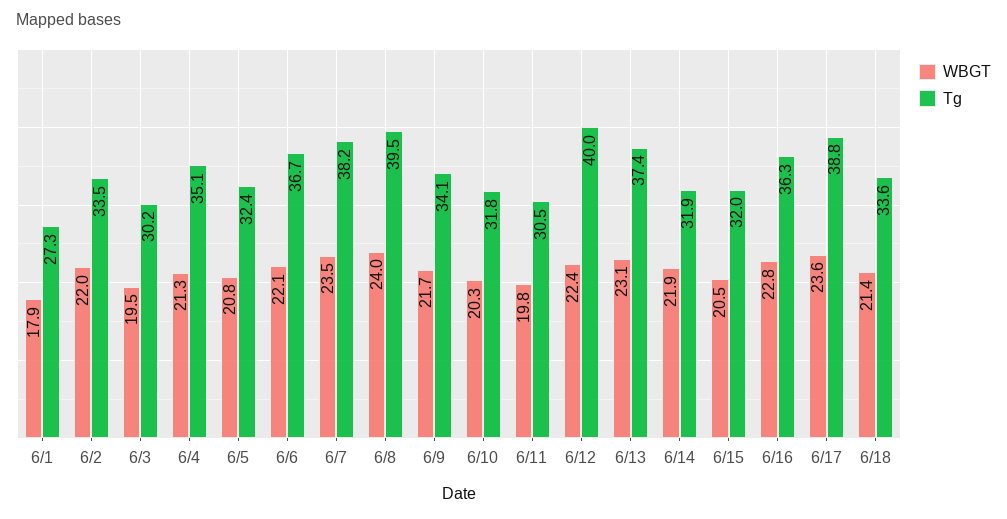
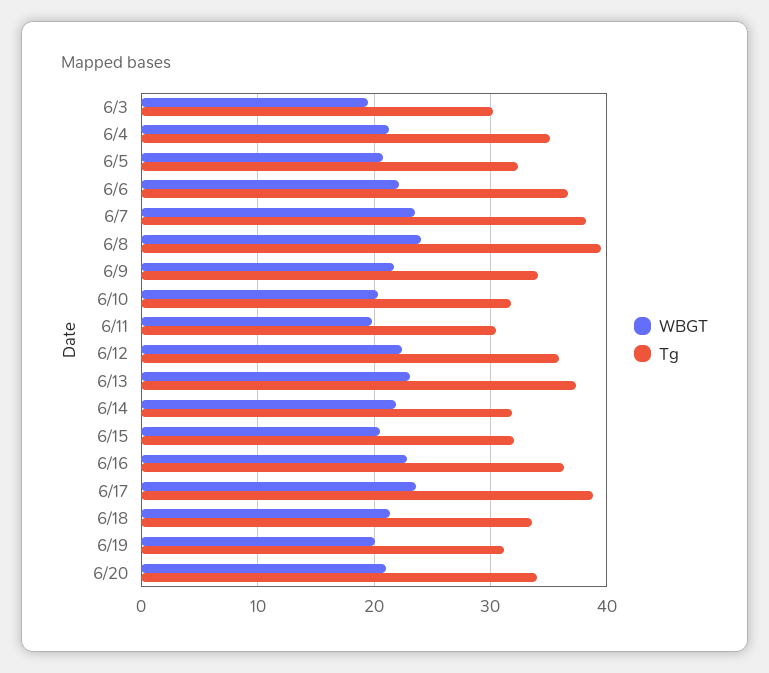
WBGT, 6/1: 17.9 -> none
Tg, 6/1: 27.3 -> none
WBGT, 6/2: 22 -> none
Tg, 6/2: 33.5 -> none
Tg, 6/12: 40 -> 36
WBGT, 6/19: none -> 20
Tg, 6/19: none -> 31
WBGT, 6/20: none -> 21
Tg, 6/20: none -> 34

